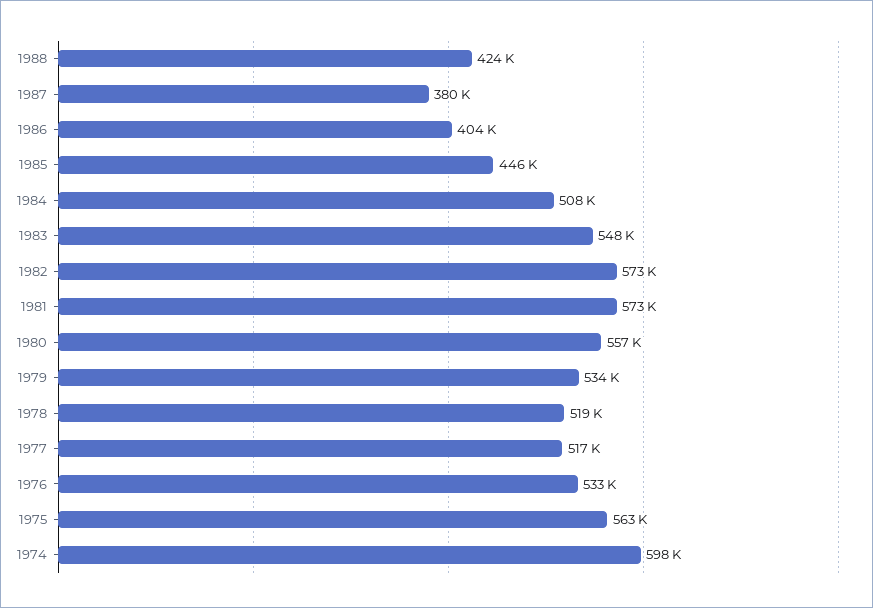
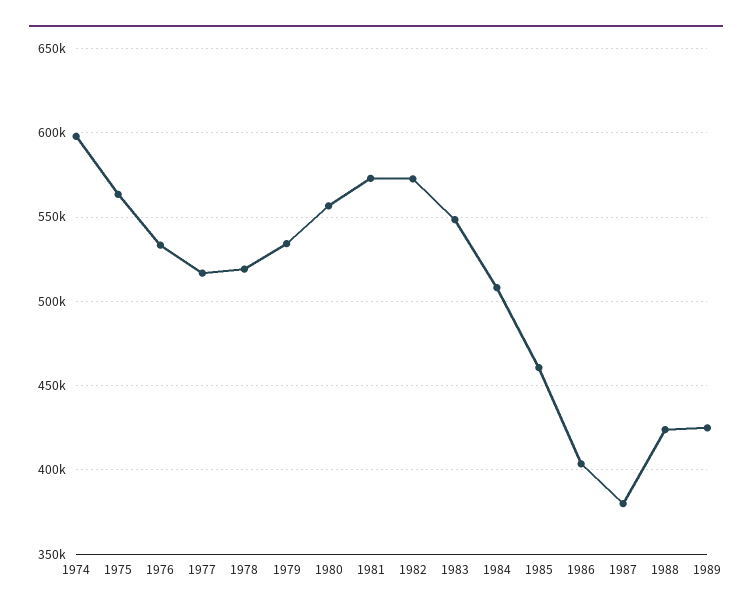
1985: 446000 -> 460000
1989: none -> 425000

